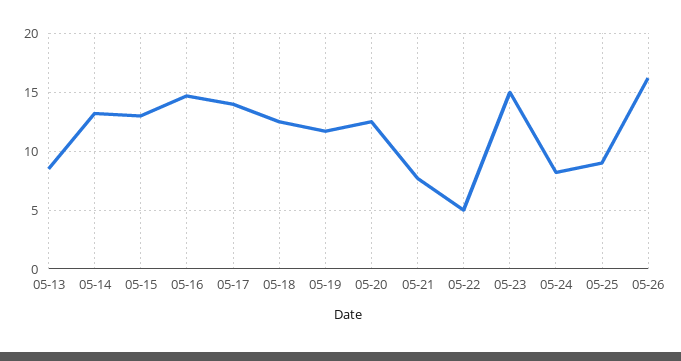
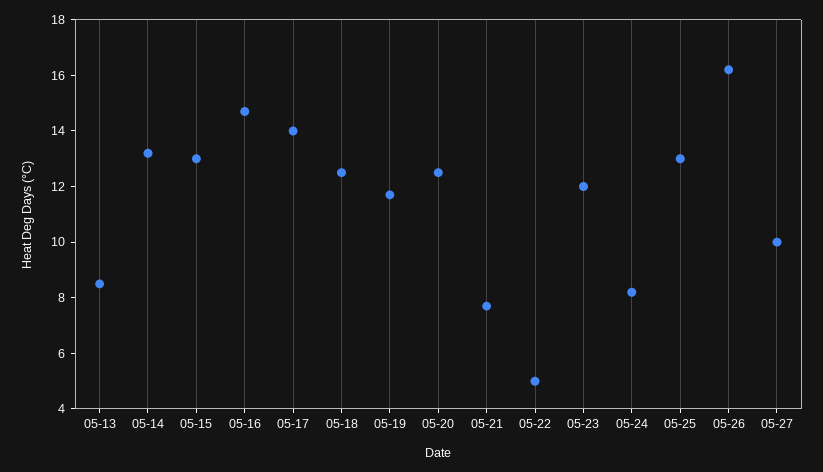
05-23: 15 -> 12
05-25: 9 -> 13
05-27: none -> 10

